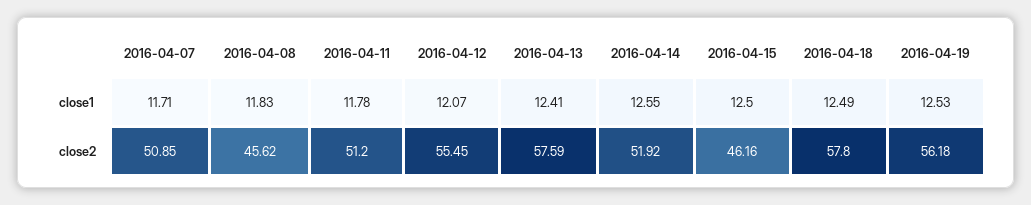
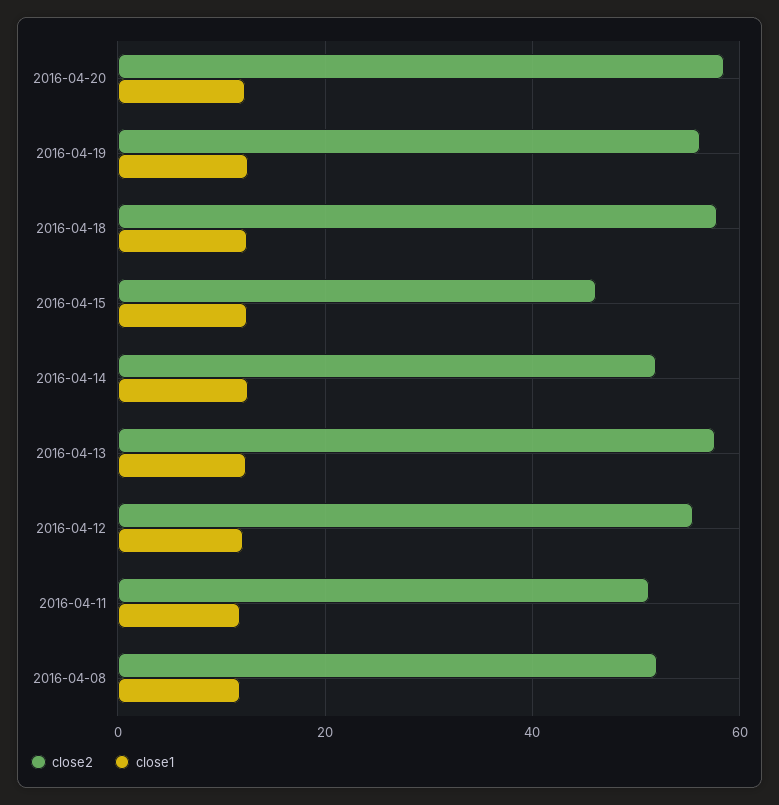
close1, 2016-04-07: 11.71 -> none
close2, 2016-04-07: 50.85 -> none
close2, 2016-04-08: 45.62 -> 52
close2, 2016-04-20: none -> 58
close1, 2016-04-20: none -> 12

